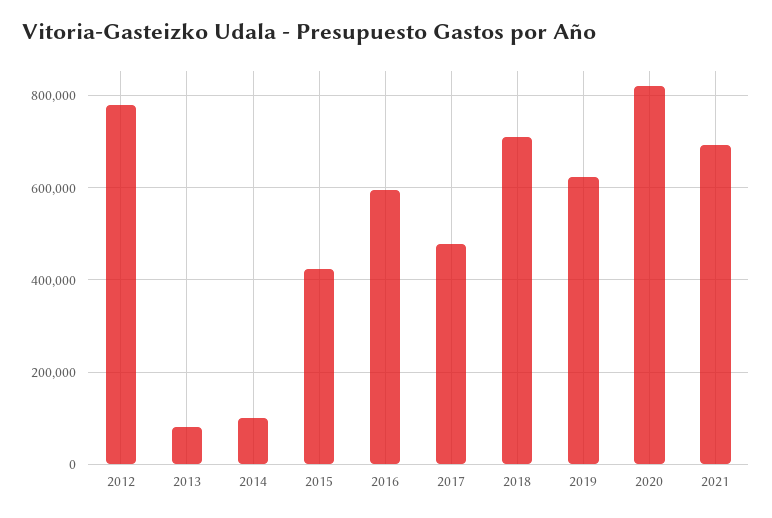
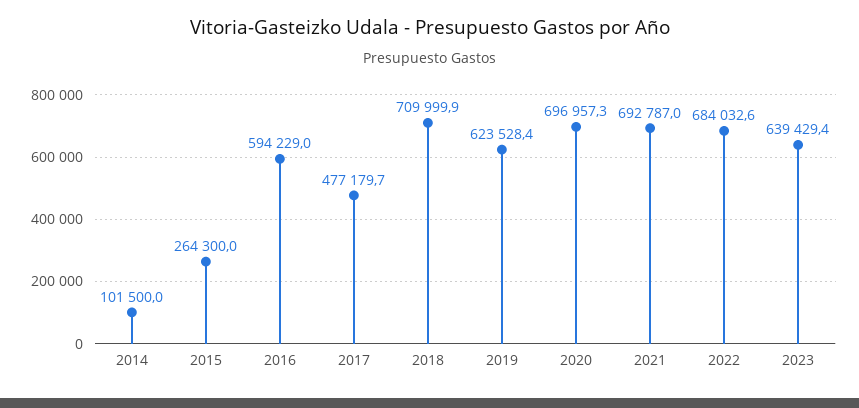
2012: 780000 -> none
2013: 80000 -> none
2015: 420000 -> 264300
2020: 820000 -> 696957.3
2022: none -> 684032.6
2023: none -> 639429.4

